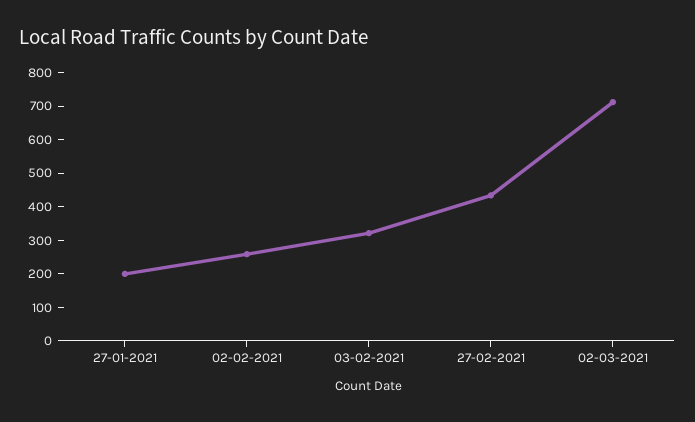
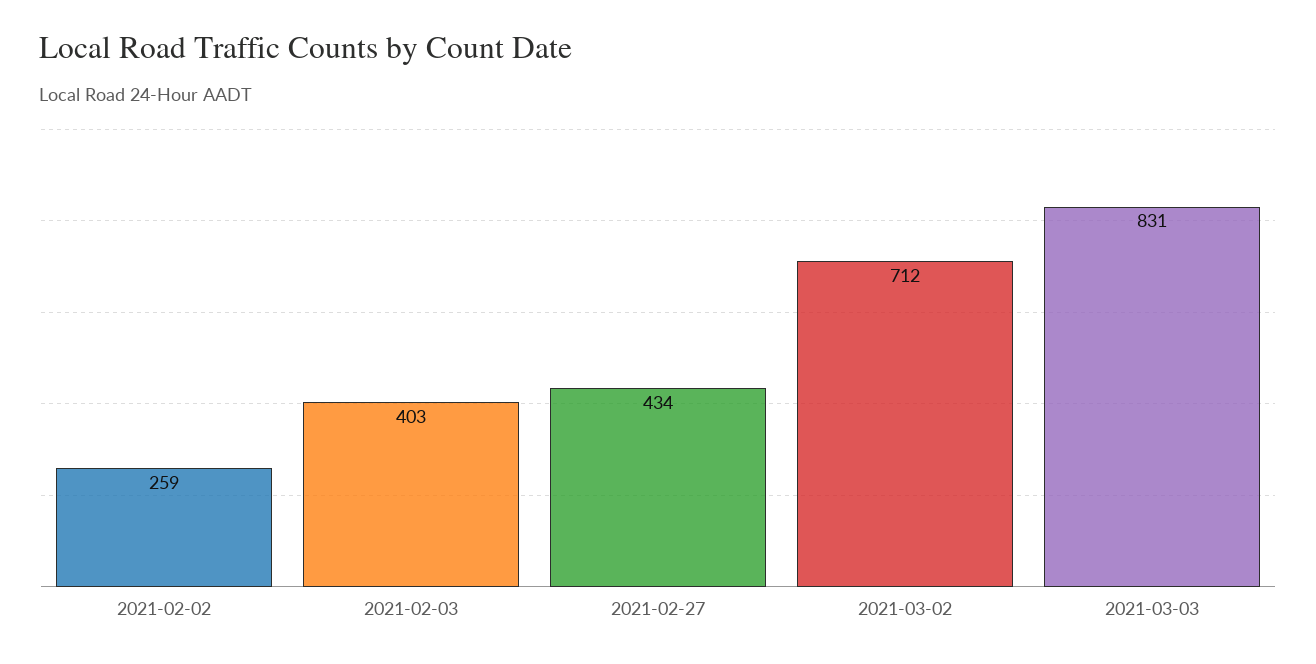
27-01-2021: 200 -> none
03-02-2021: 325 -> 403
2021-03-03: none -> 831

